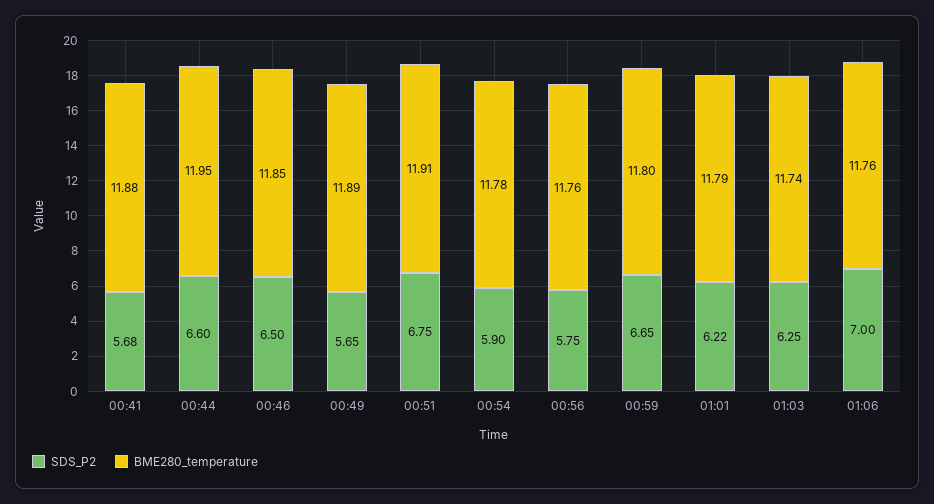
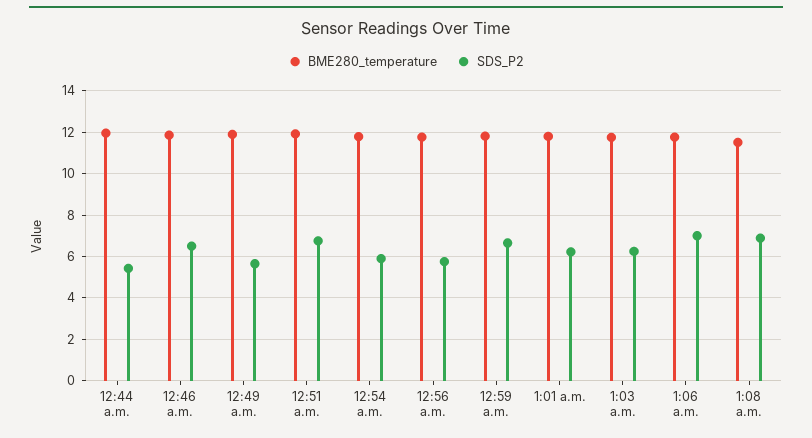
SDS_P2, 00:41: 5.68 -> none
BME280_temperature, 00:41: 11.88 -> none
SDS_P2, 00:44: 6.6 -> 5.5
BME280_temperature, 1:08 a.m.: none -> 11.5
SDS_P2, 1:08 a.m.: none -> 7

